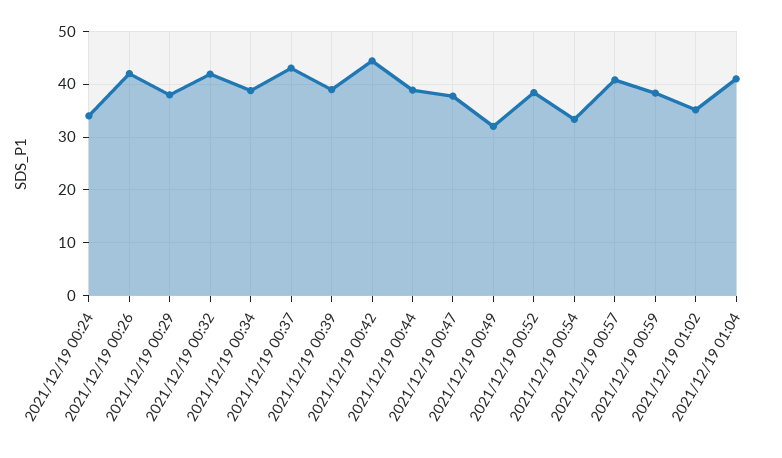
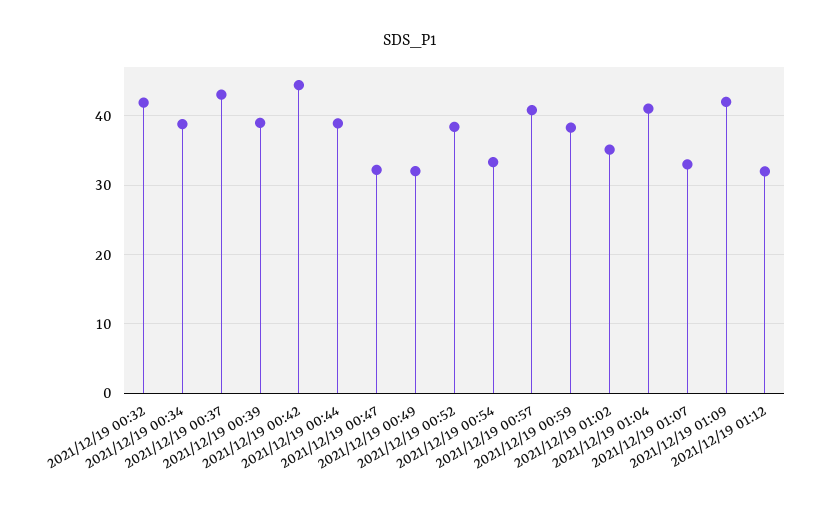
2021/12/19 00:24: 34 -> none
2021/12/19 00:26: 42 -> none
2021/12/19 00:29: 38 -> none
2021/12/19 00:47: 38 -> 32
2021/12/19 01:07: none -> 33
2021/12/19 01:09: none -> 42
2021/12/19 01:12: none -> 32

